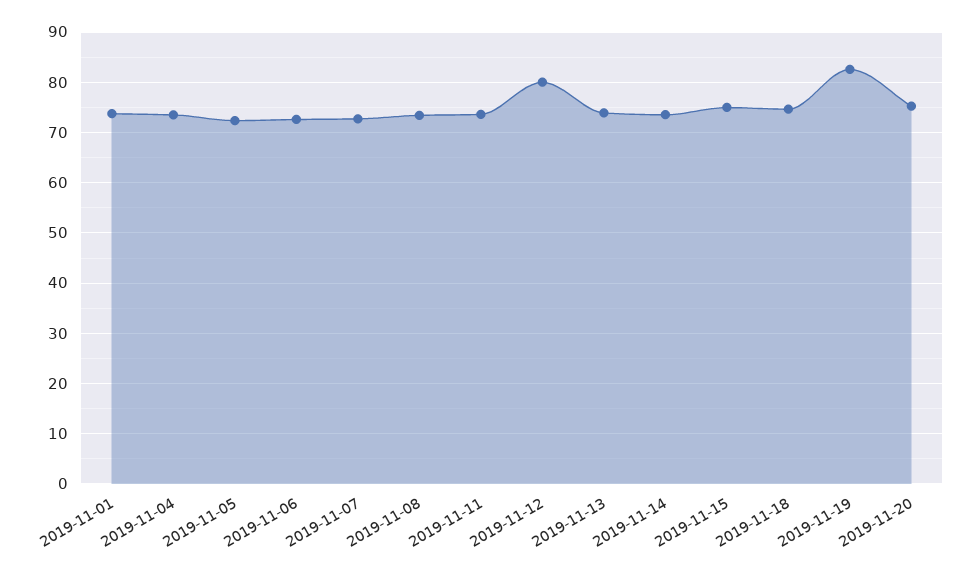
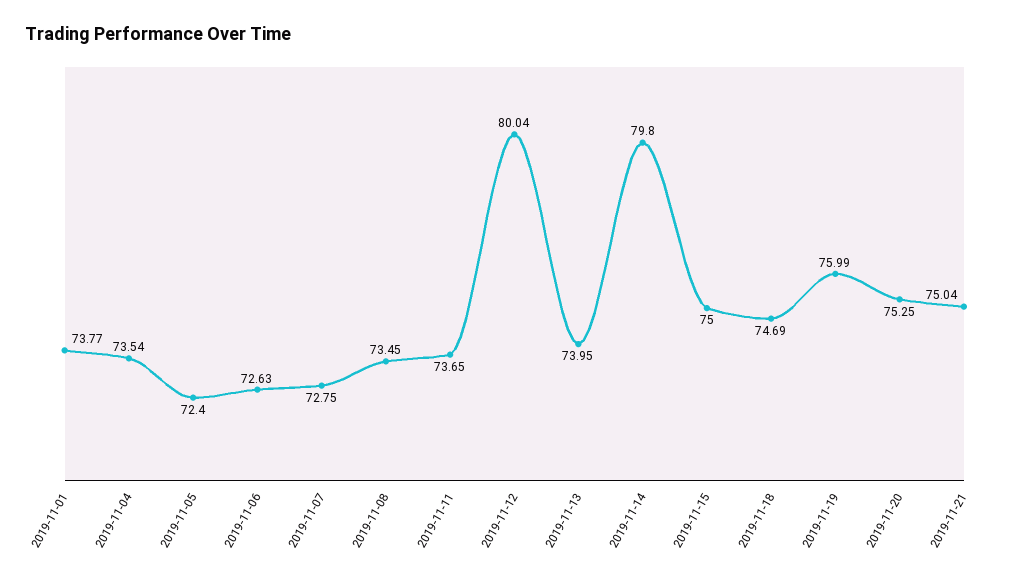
2019-11-14: 74 -> 79.8
2019-11-19: 82 -> 75.99
2019-11-21: none -> 75.04

